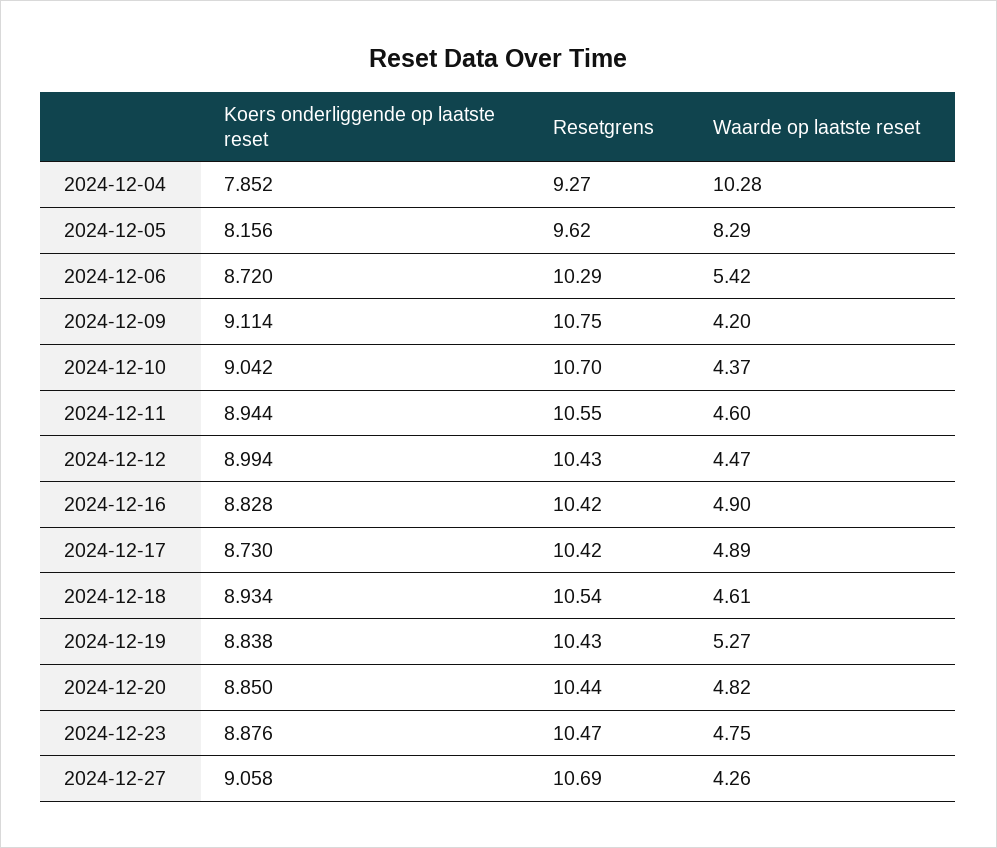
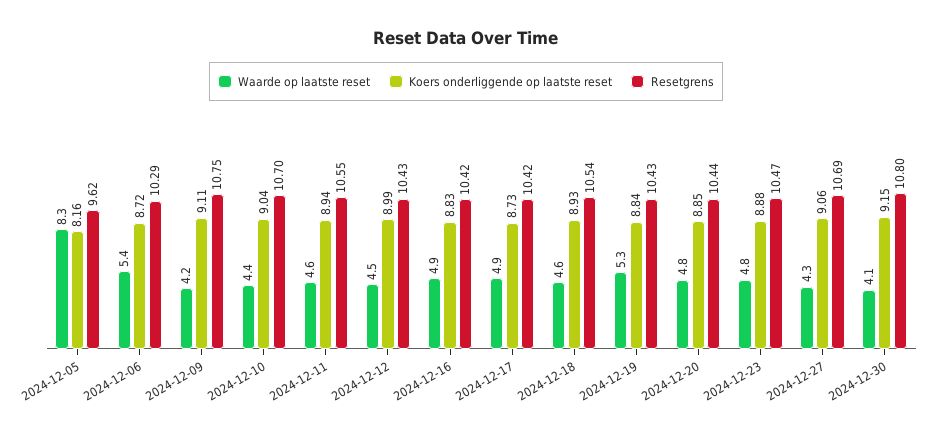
Koers onderliggende op laatste reset, 2024-12-04: 7.852 -> none
Resetgrens, 2024-12-04: 9.27 -> none
Waarde op laatste reset, 2024-12-04: 10.28 -> none
Waarde op laatste reset, 2024-12-30: none -> 4.1
Koers onderliggende op laatste reset, 2024-12-30: none -> 9.15
Resetgrens, 2024-12-30: none -> 10.8

